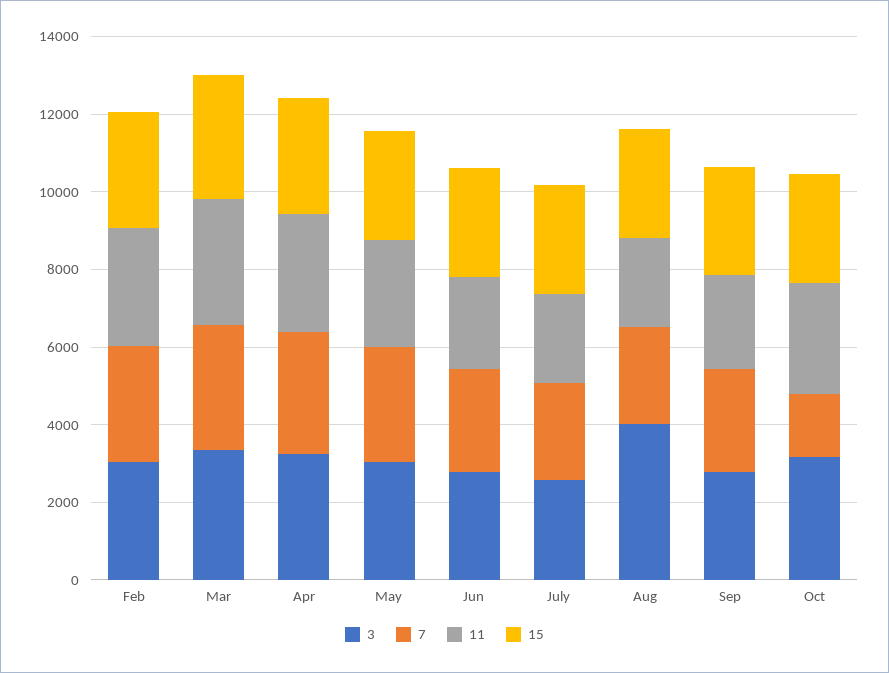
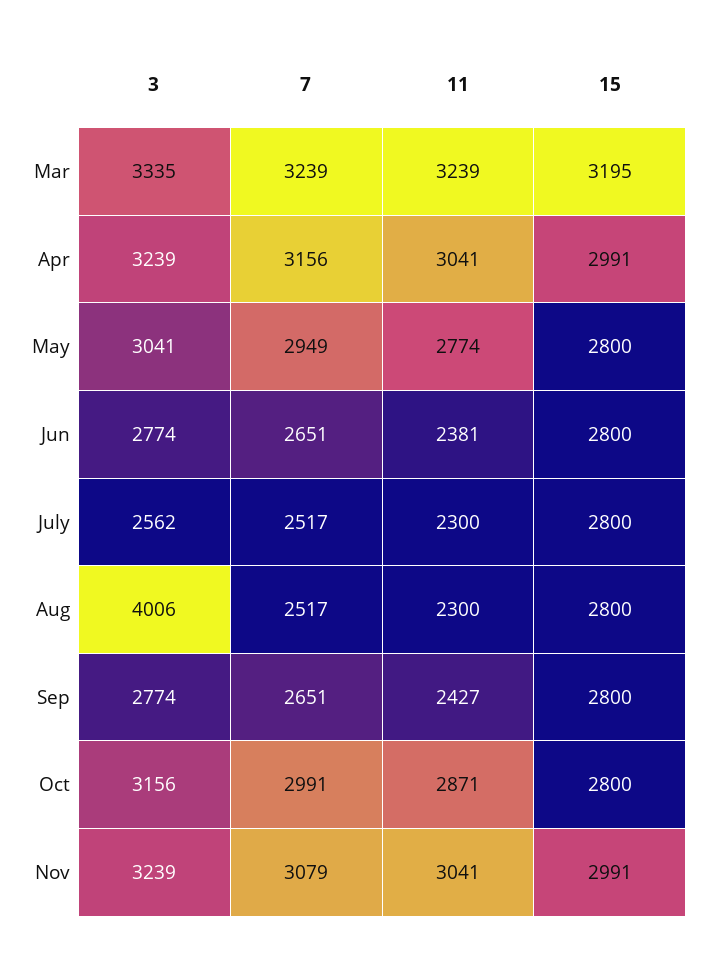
3, Feb: 3000 -> none
7, Feb: 3000 -> none
11, Feb: 3000 -> none
15, Feb: 3000 -> none
7, Oct: 1500 -> 2991
3, Nov: none -> 3239
7, Nov: none -> 3079
11, Nov: none -> 3041
15, Nov: none -> 2991

